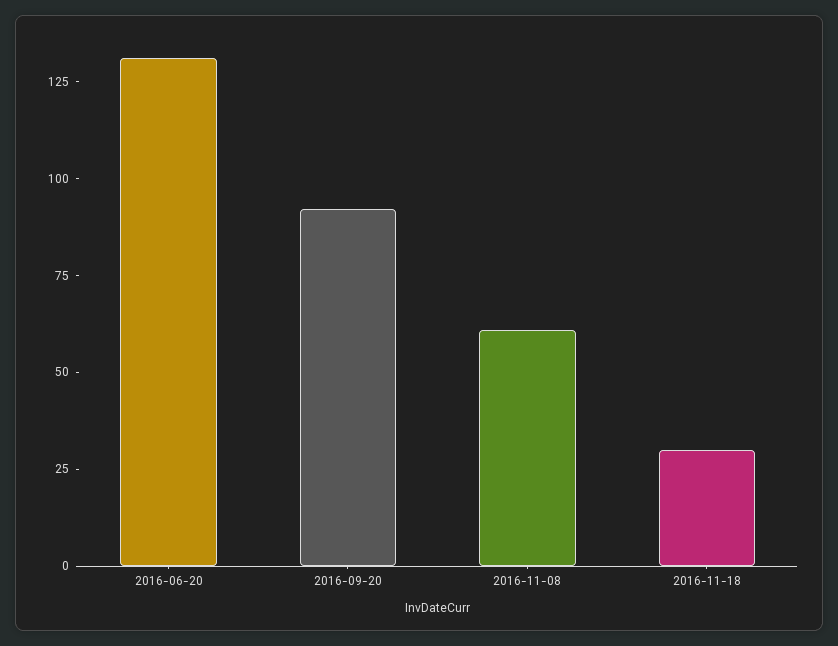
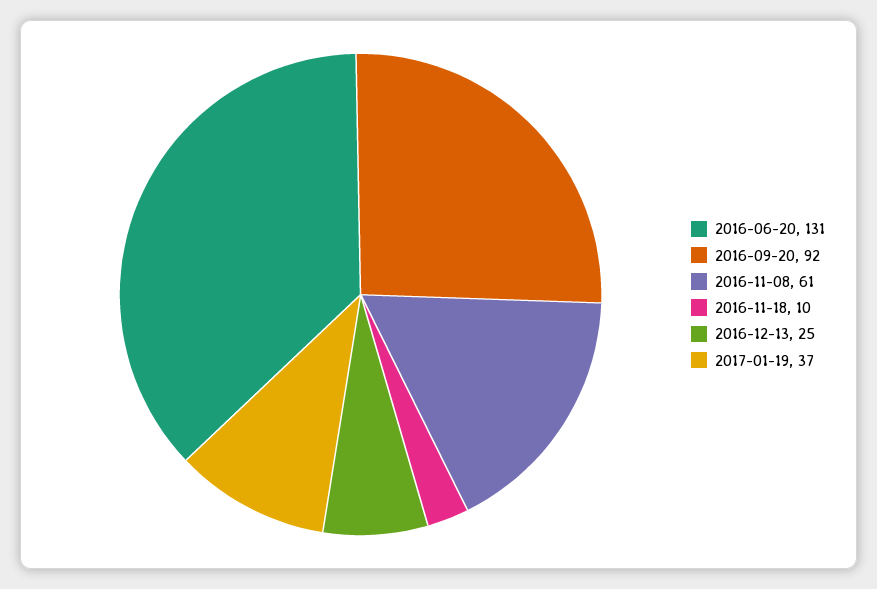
2016-11-18: 30 -> 10
2016-12-13: none -> 25
2017-01-19: none -> 37

